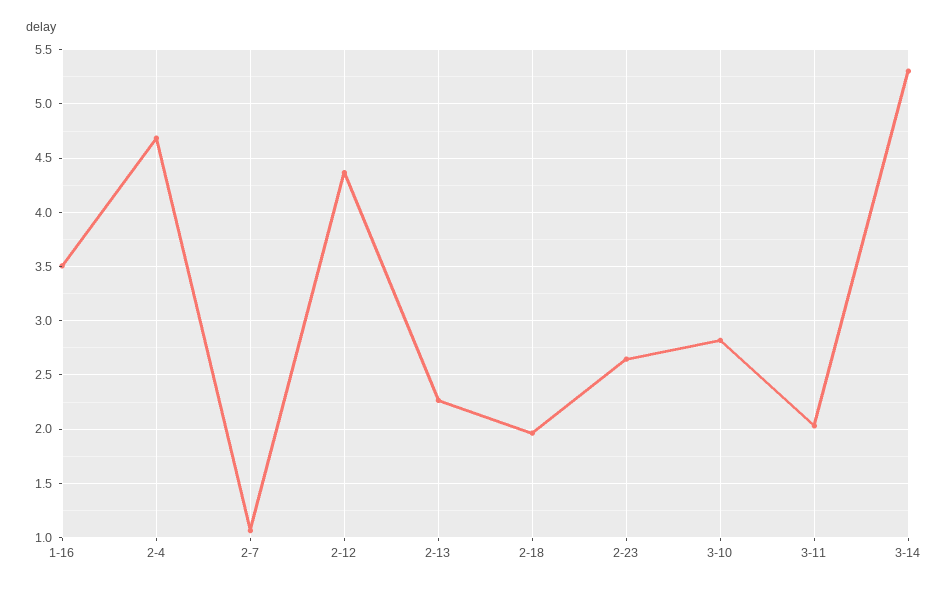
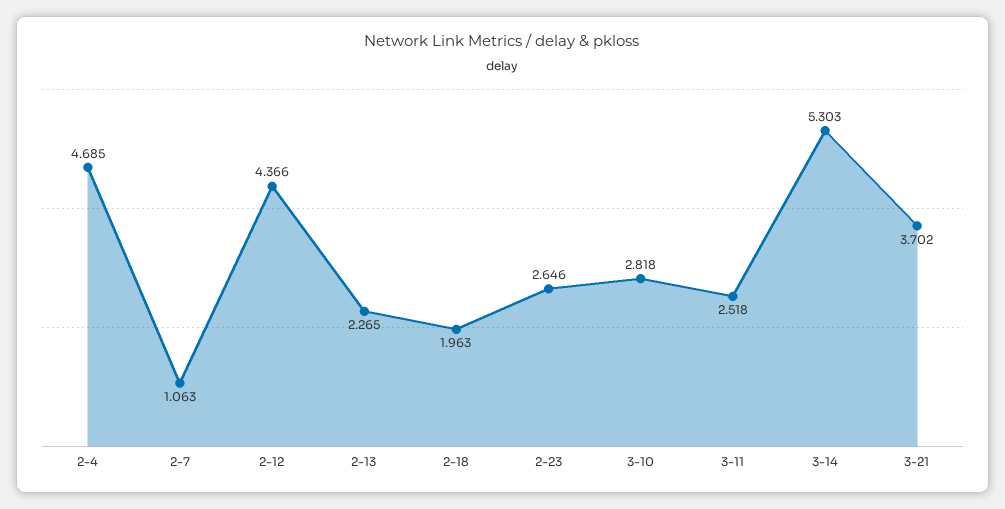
1-16: 3.5 -> none
3-11: 2 -> 2.518
3-21: none -> 3.702

